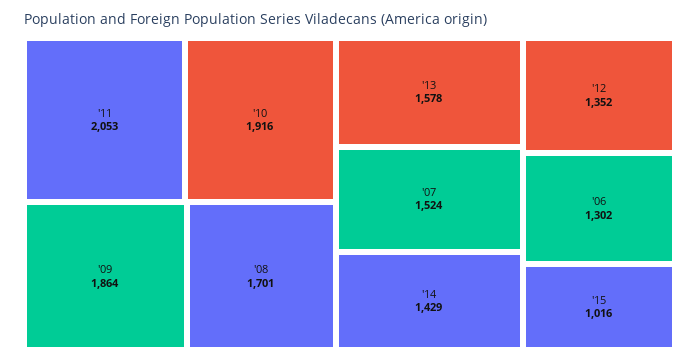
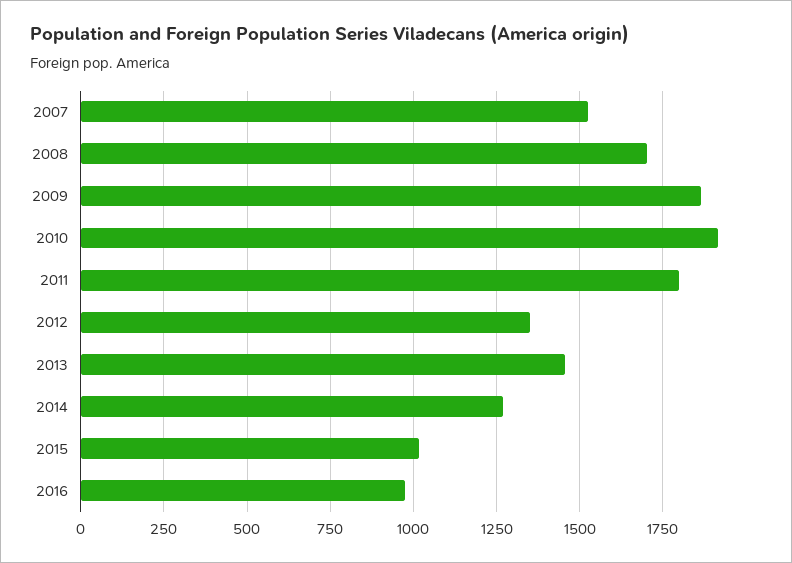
'11: 2053 -> 1800
'13: 1578 -> 1450
'14: 1429 -> 1275
'06: 1302 -> none
2016: none -> 975

